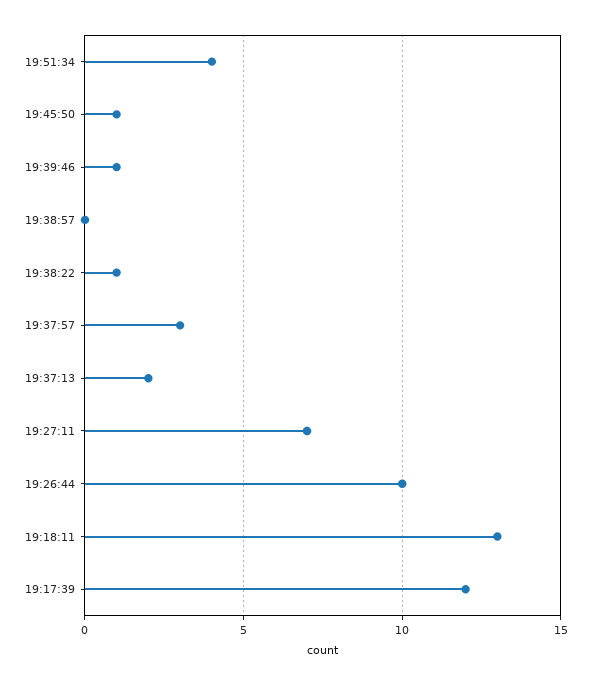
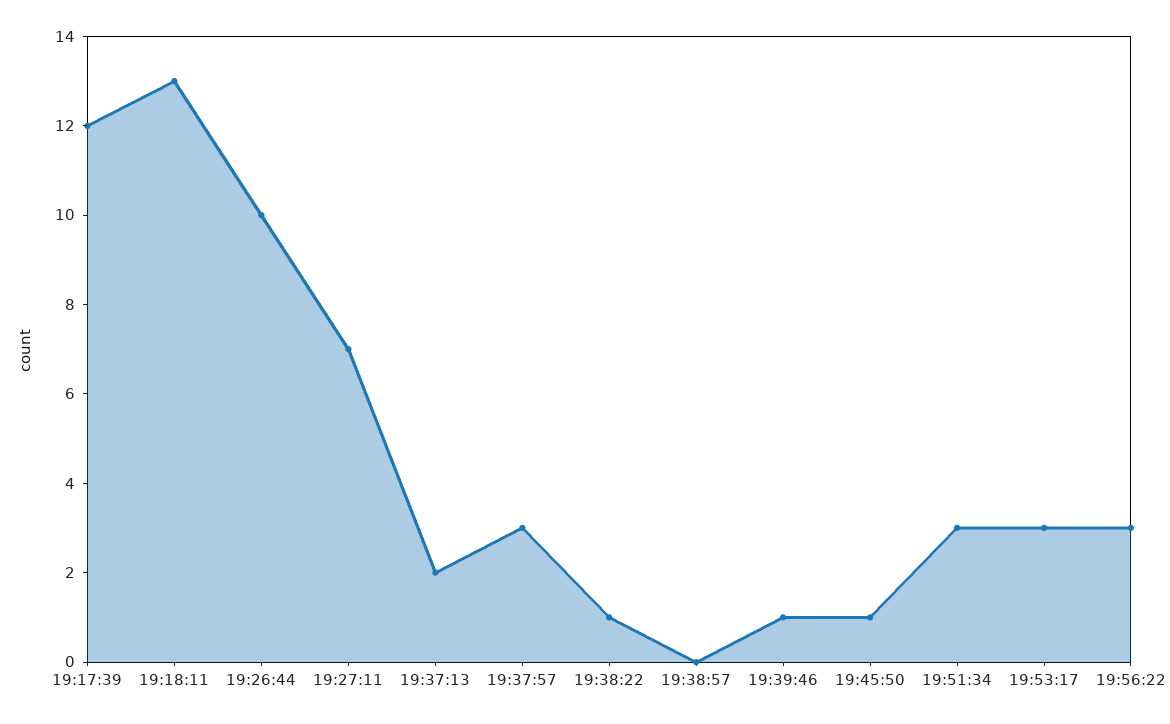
19:51:34: 4 -> 3
19:53:17: none -> 3
19:56:22: none -> 3

